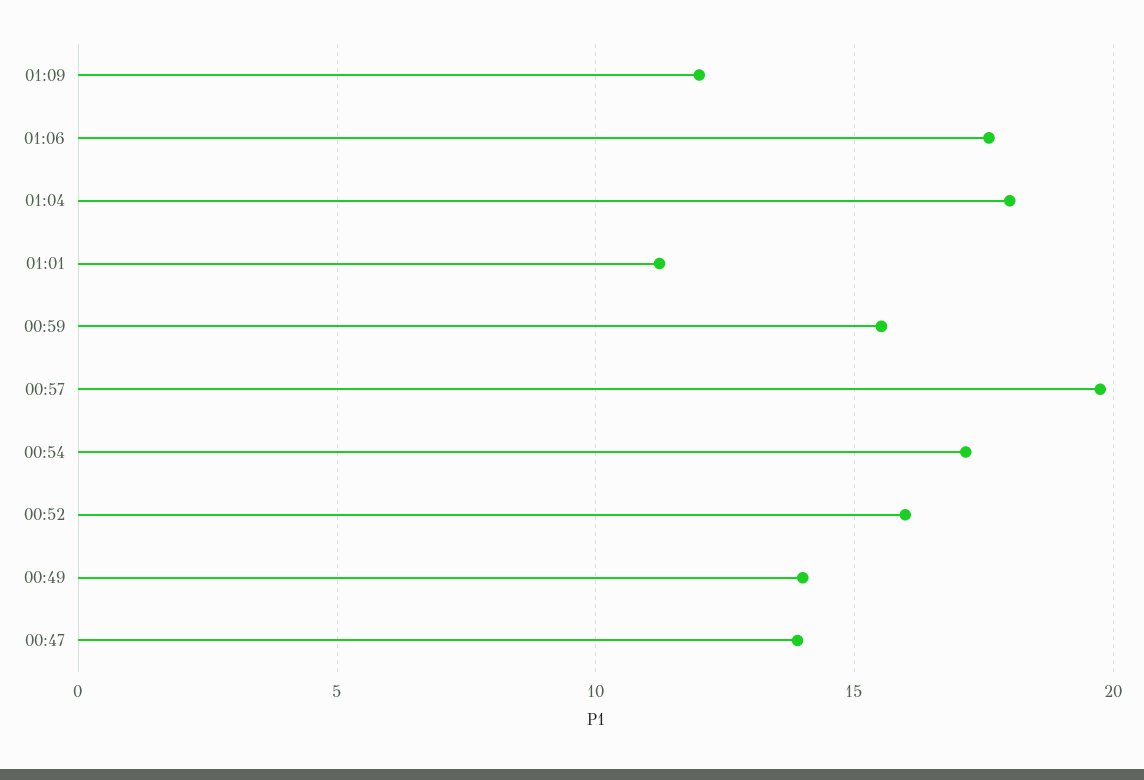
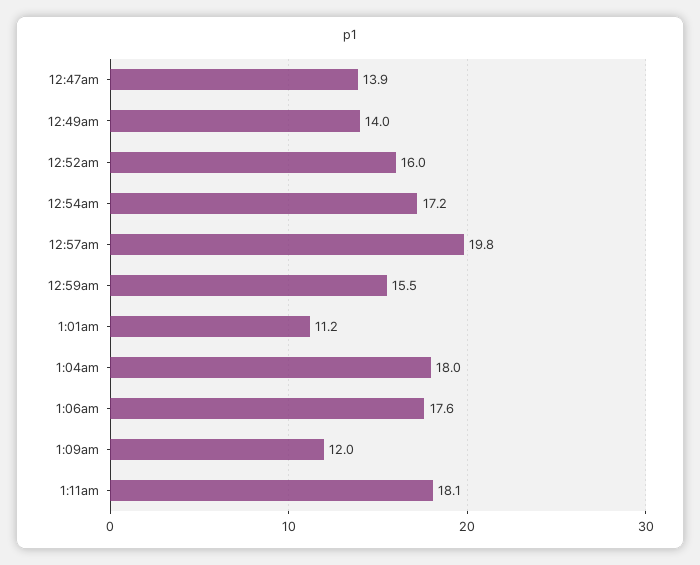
1:11am: none -> 18.1

